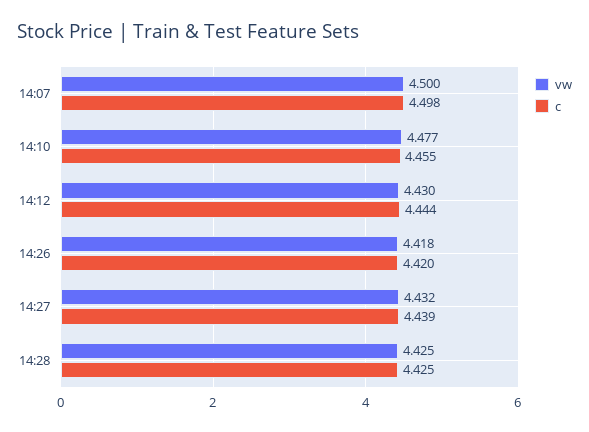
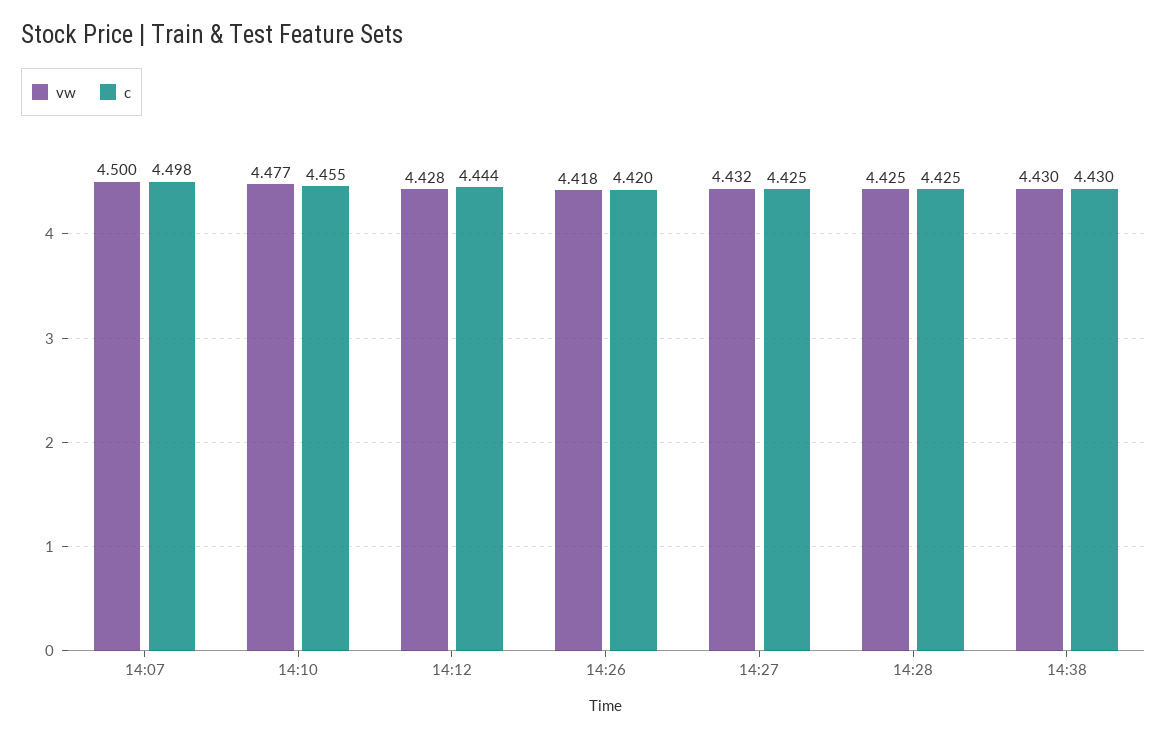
vw, 14:12: 4.43 -> 4.428
c, 14:27: 4.439 -> 4.425
vw, 14:38: none -> 4.43
c, 14:38: none -> 4.43

